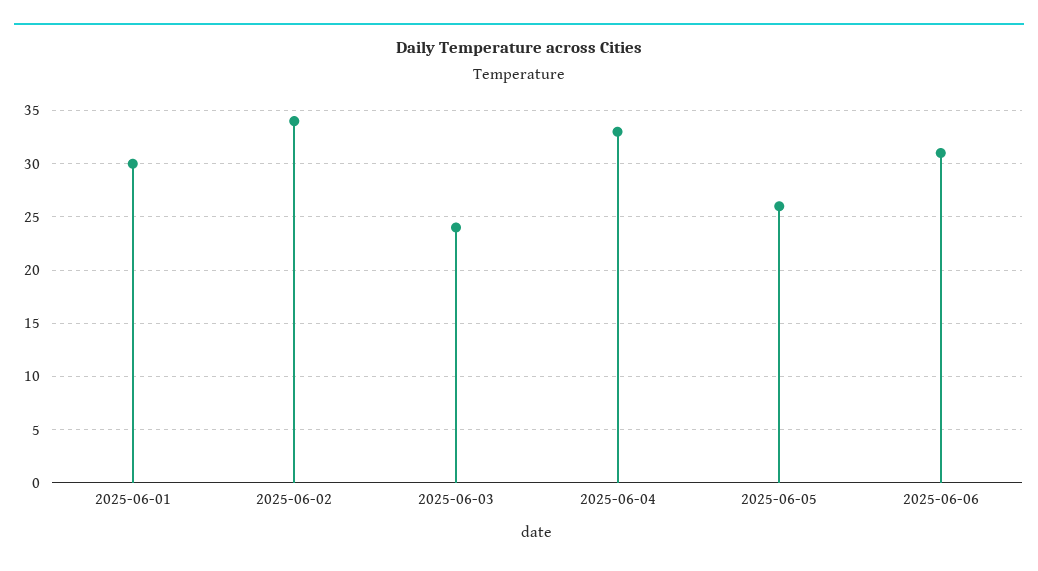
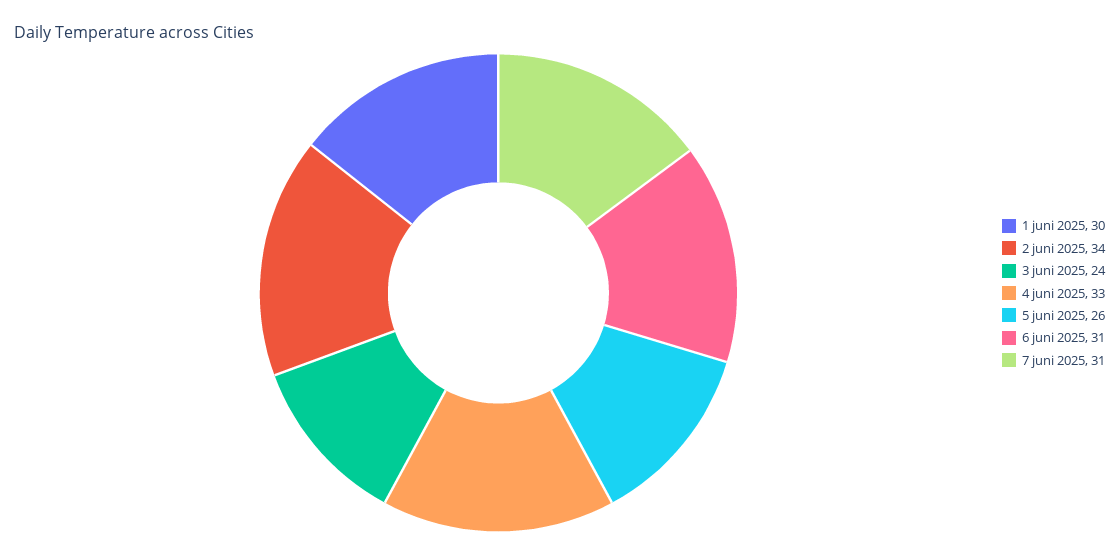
7 juni 2025: none -> 31

